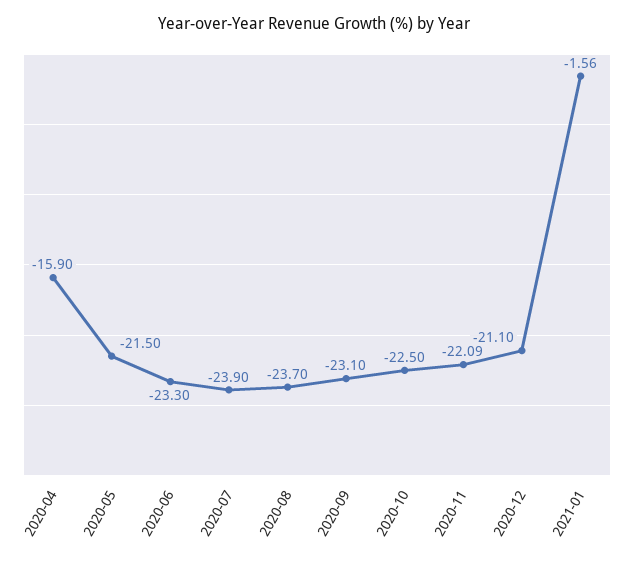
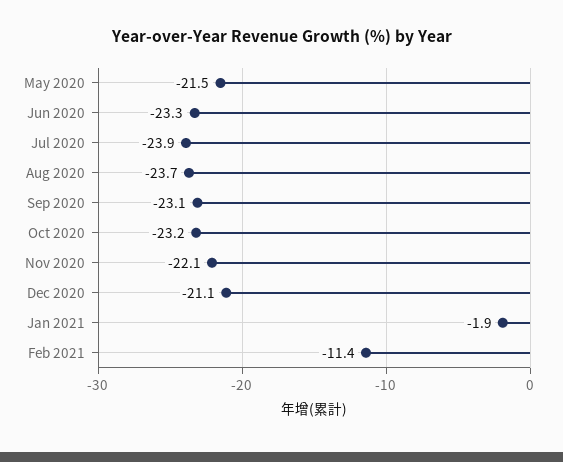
2020-04: -15.9 -> none
2020-10: -22.5 -> -23.2
2021-01: -1.56 -> -1.9
Feb 2021: none -> -11.4

